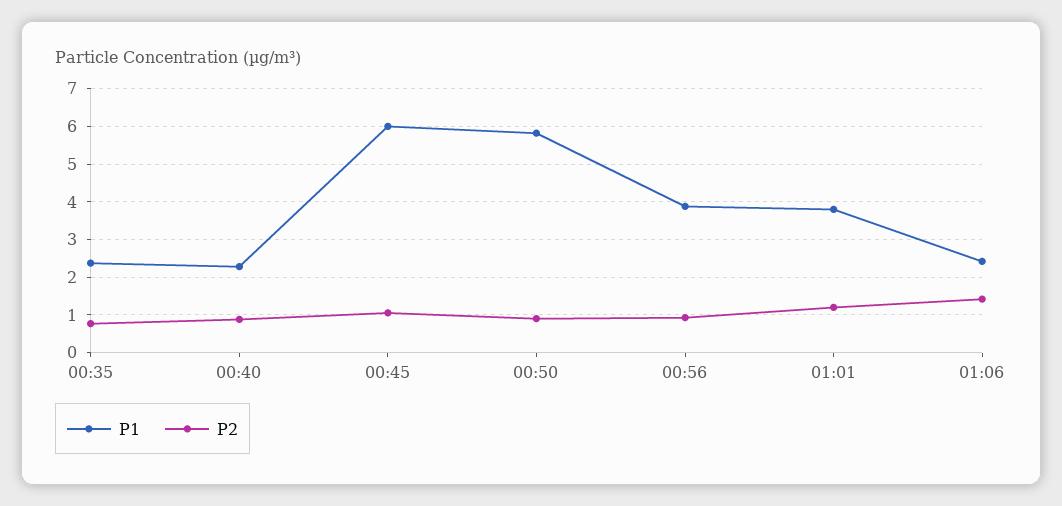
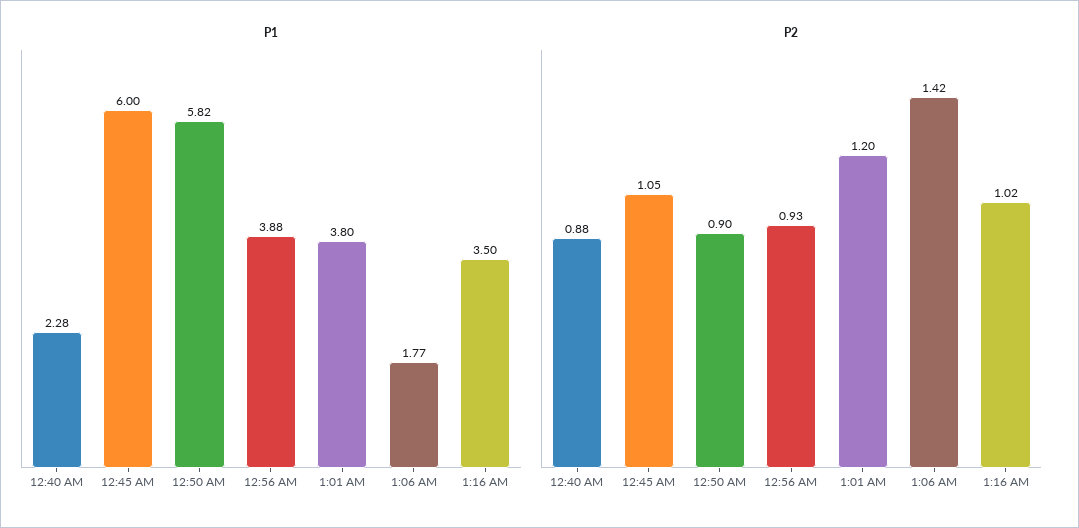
P1, 00:35: 2.4 -> none
P2, 00:35: 0.8 -> none
P1, 01:06: 2.4 -> 1.77
P1, 1:16 AM: none -> 3.5
P2, 1:16 AM: none -> 1.02

